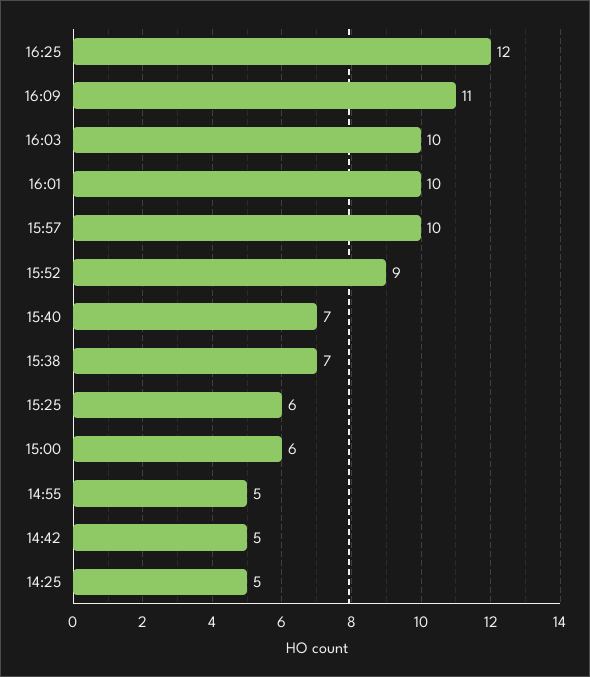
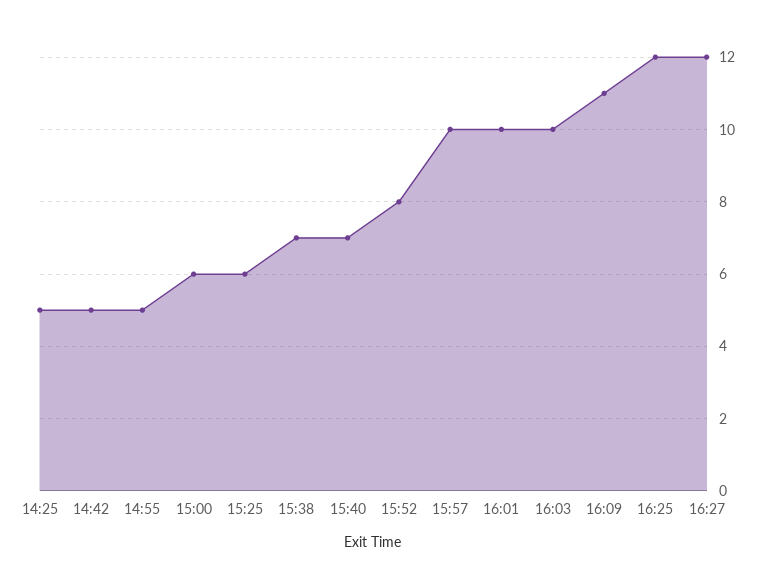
15:52: 9 -> 8
16:27: none -> 12

